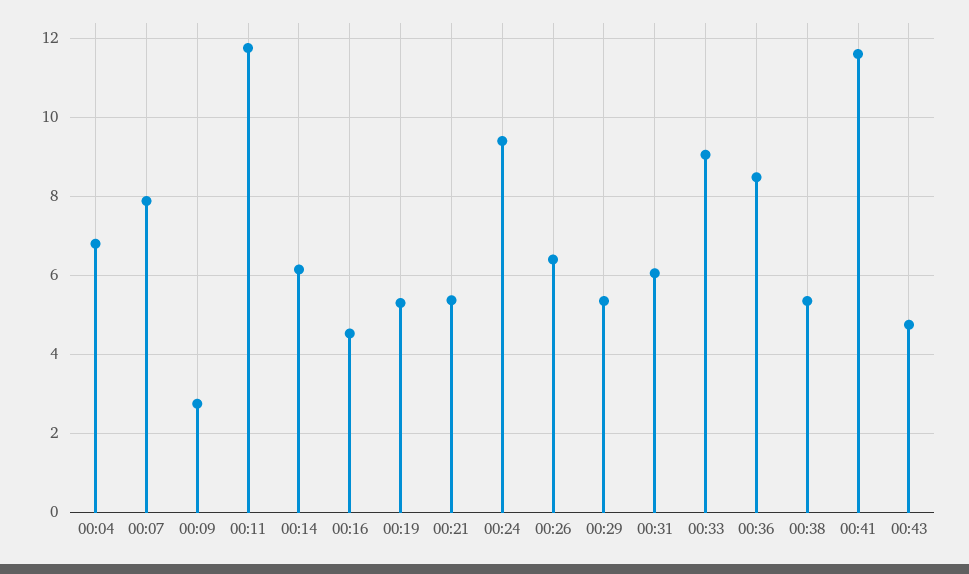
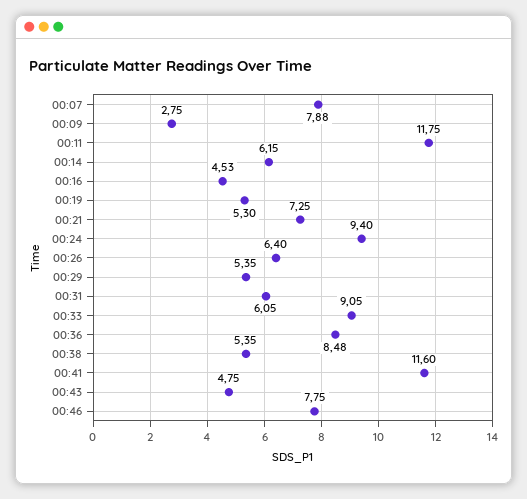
00:04: 6.8 -> none
00:21: 5.4 -> 7.25
00:46: none -> 7.75

